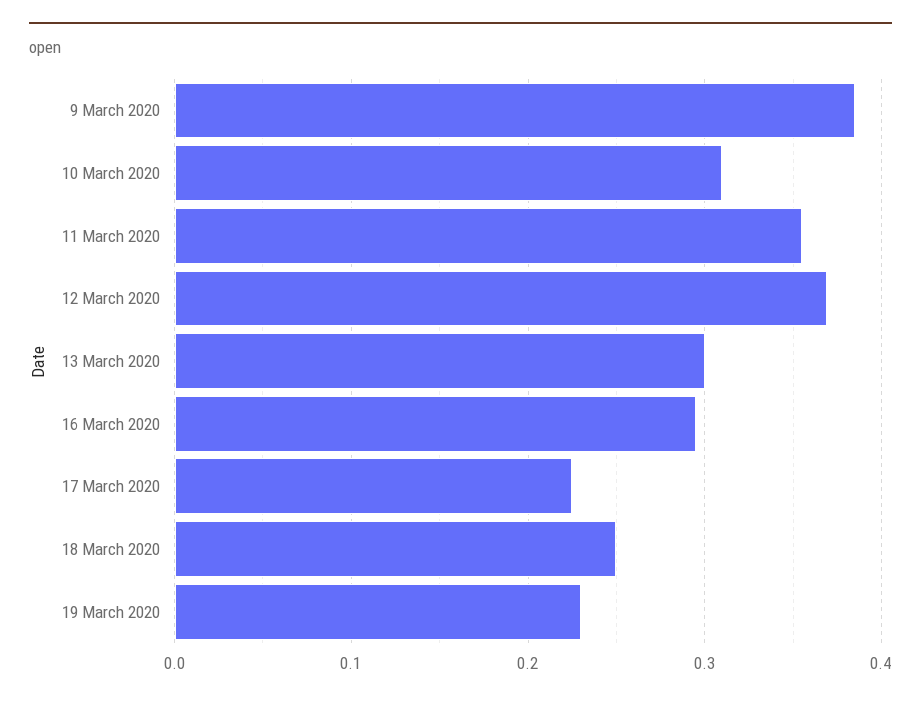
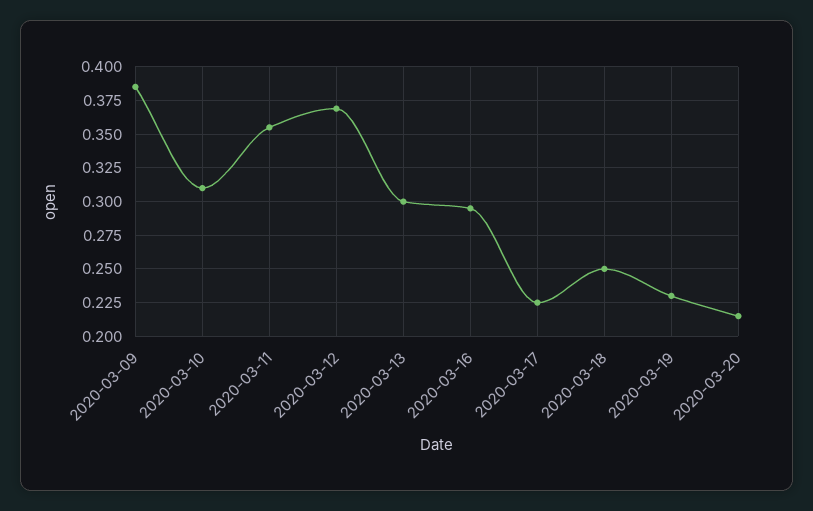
2020-03-20: none -> 0.215

